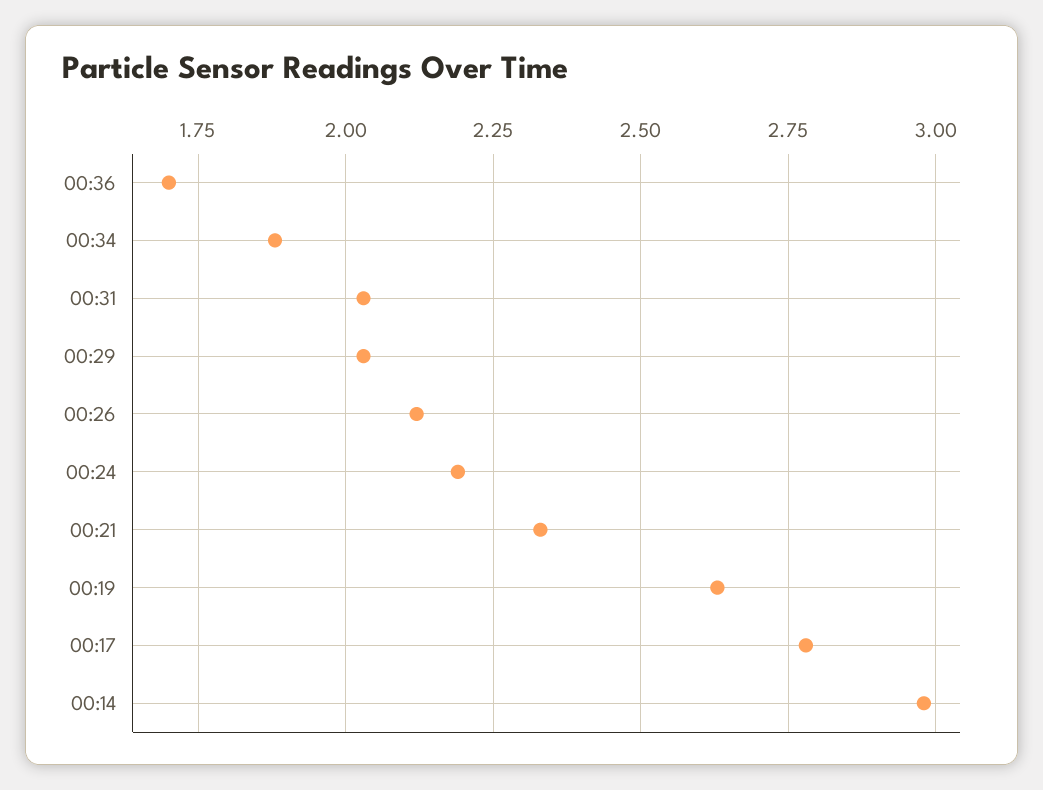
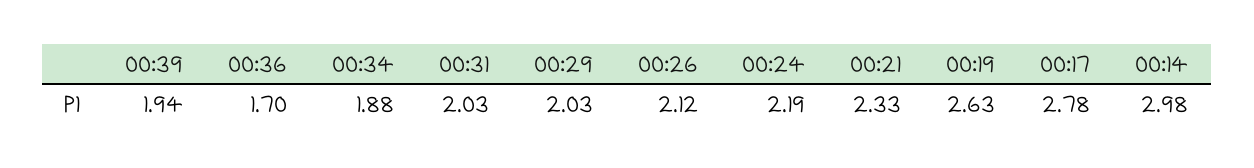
00:39: none -> 1.94

